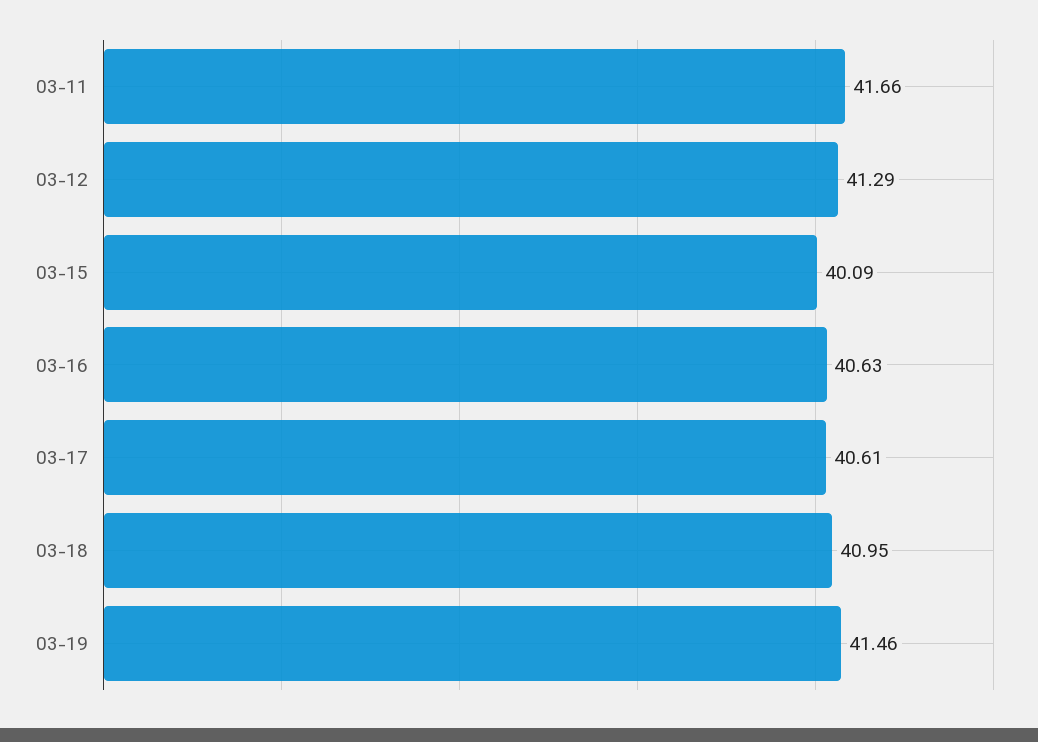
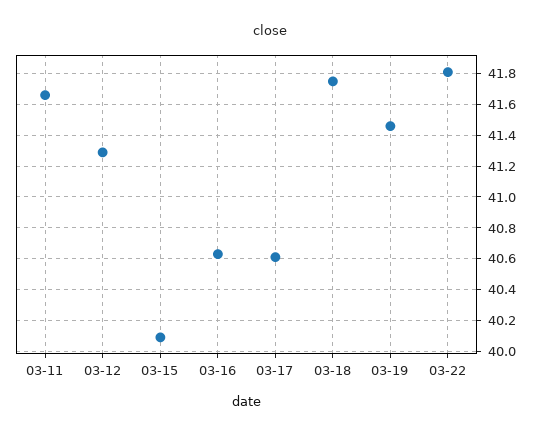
03-18: 40.95 -> 41.75
03-22: none -> 41.8

